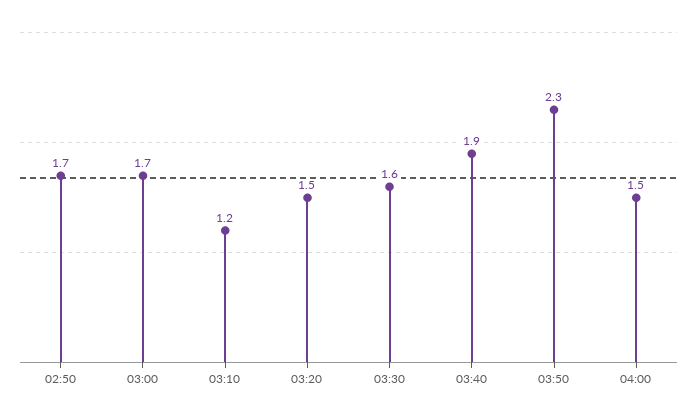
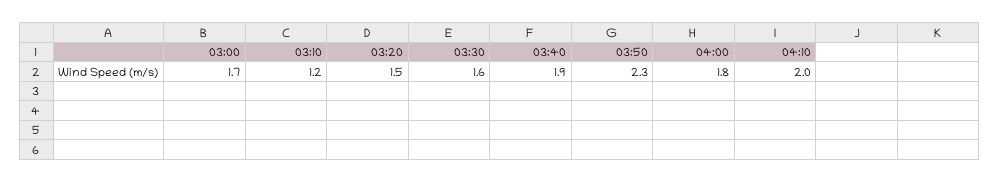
02:50: 1.7 -> none
04:00: 1.5 -> 1.8
04:10: none -> 2

